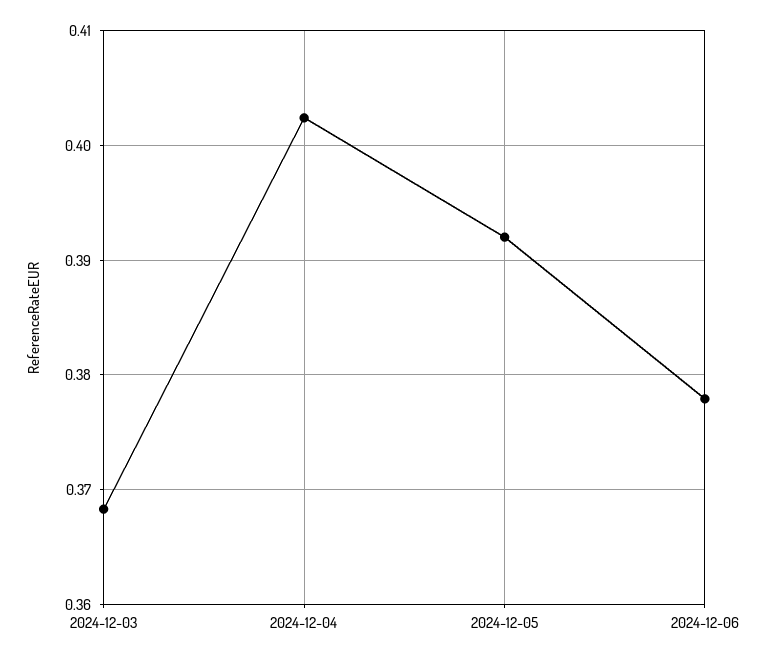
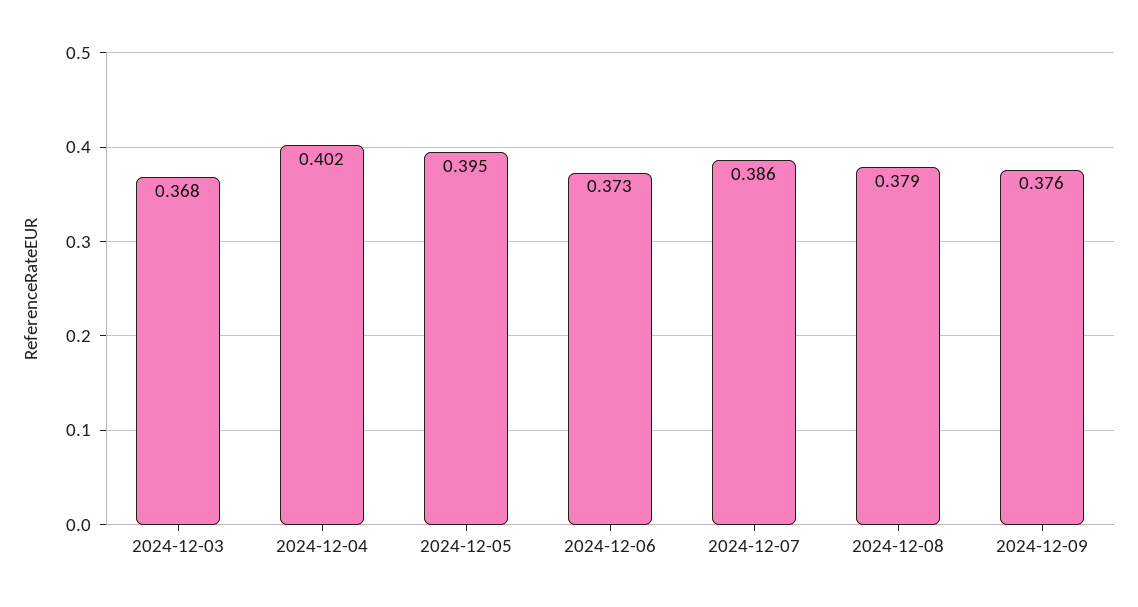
2024-12-05: 0.392 -> 0.395
2024-12-06: 0.378 -> 0.373
2024-12-07: none -> 0.386
2024-12-08: none -> 0.379
2024-12-09: none -> 0.376

